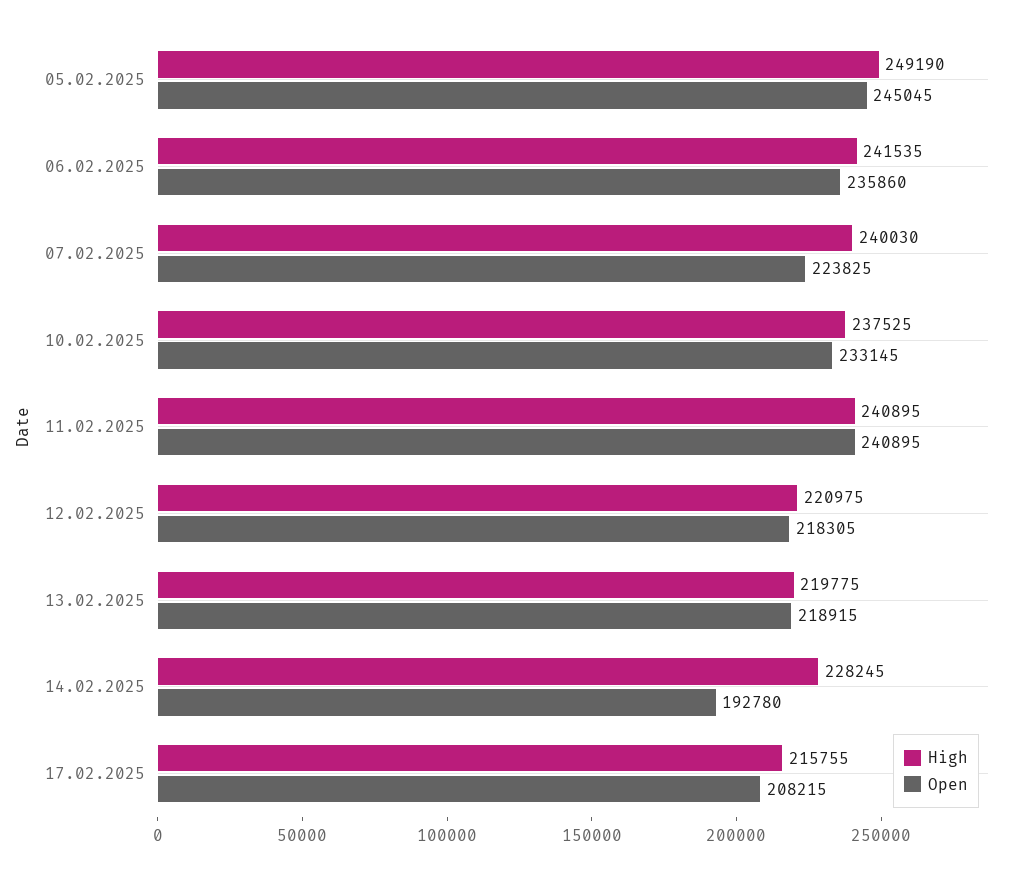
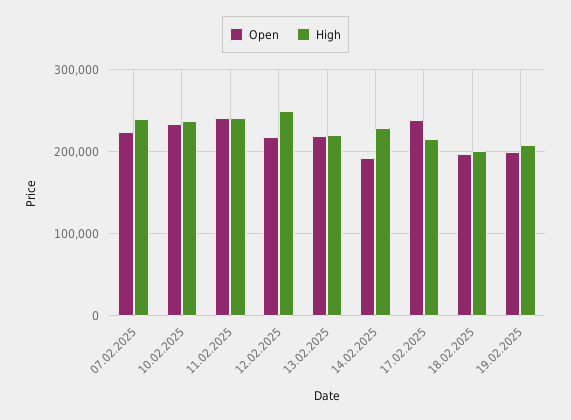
High, 05.02.2025: 249190 -> none
Open, 05.02.2025: 245045 -> none
High, 06.02.2025: 241535 -> none
Open, 06.02.2025: 235860 -> none
High, 12.02.2025: 220975 -> 250000
Open, 17.02.2025: 208215 -> 240000
Open, 18.02.2025: none -> 200000
High, 18.02.2025: none -> 200000
Open, 19.02.2025: none -> 200000
High, 19.02.2025: none -> 210000

